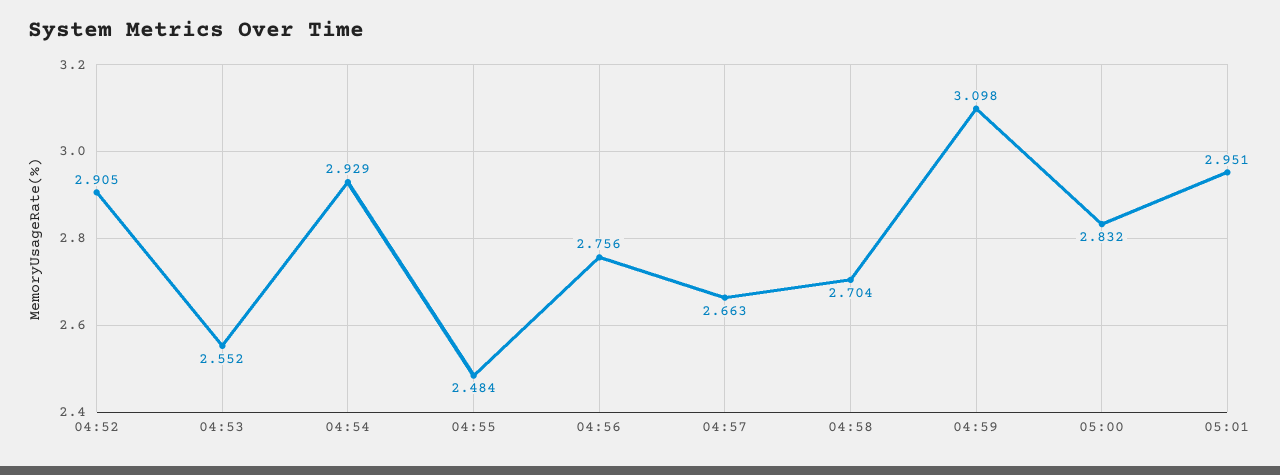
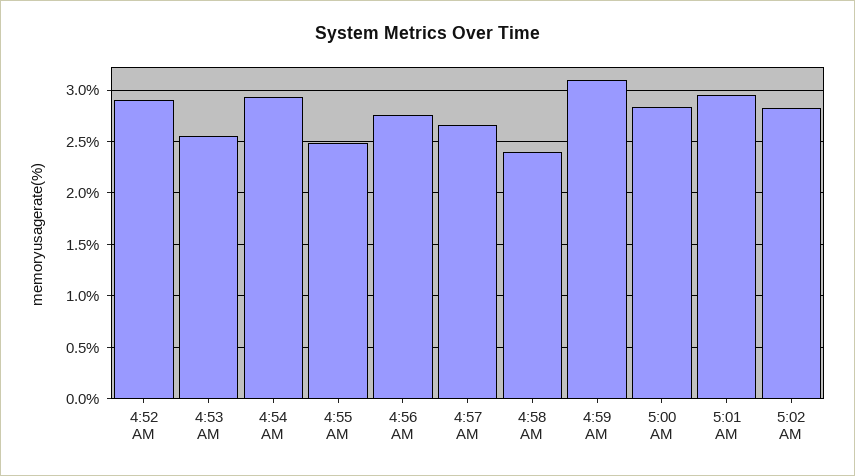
04:58: 2.704 -> 2.4
5:02 AM: none -> 2.8

